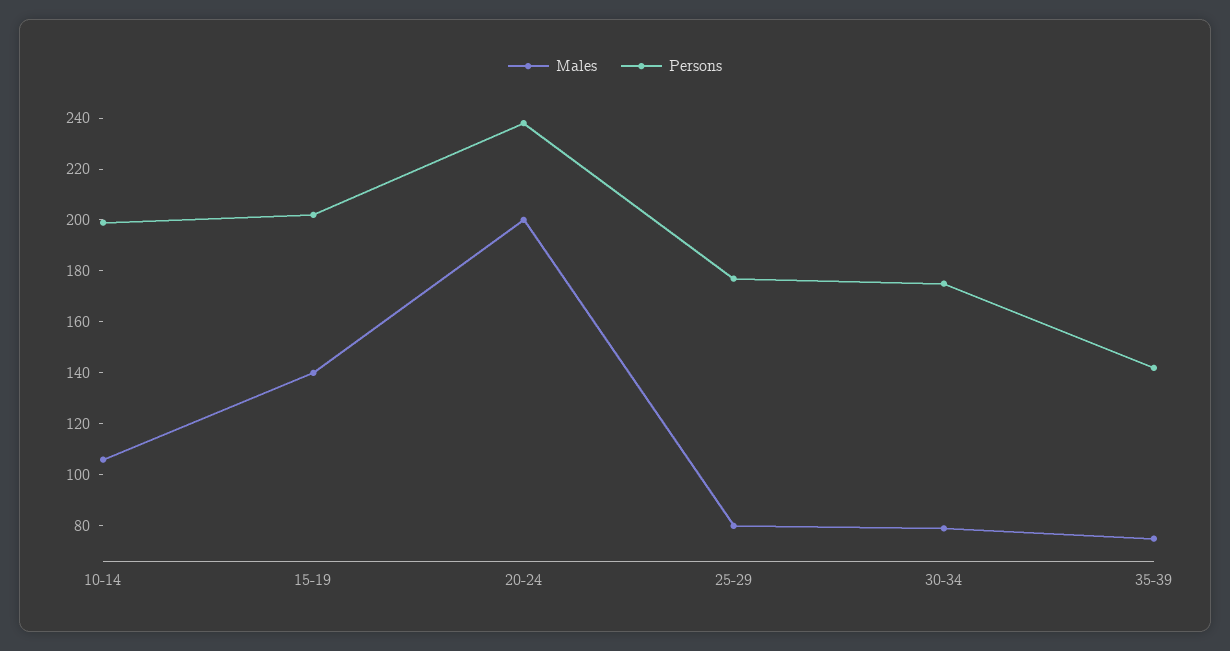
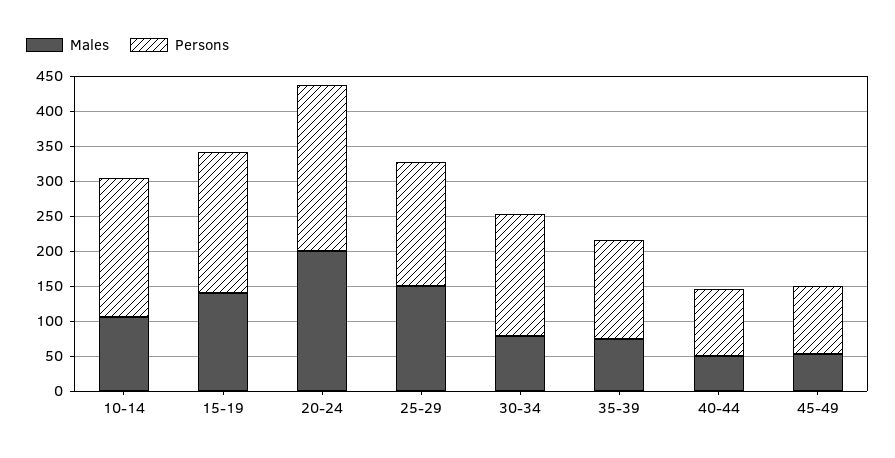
Males, 25-29: 80 -> 150
Males, 40-44: none -> 50
Persons, 40-44: none -> 100
Males, 45-49: none -> 50
Persons, 45-49: none -> 100

